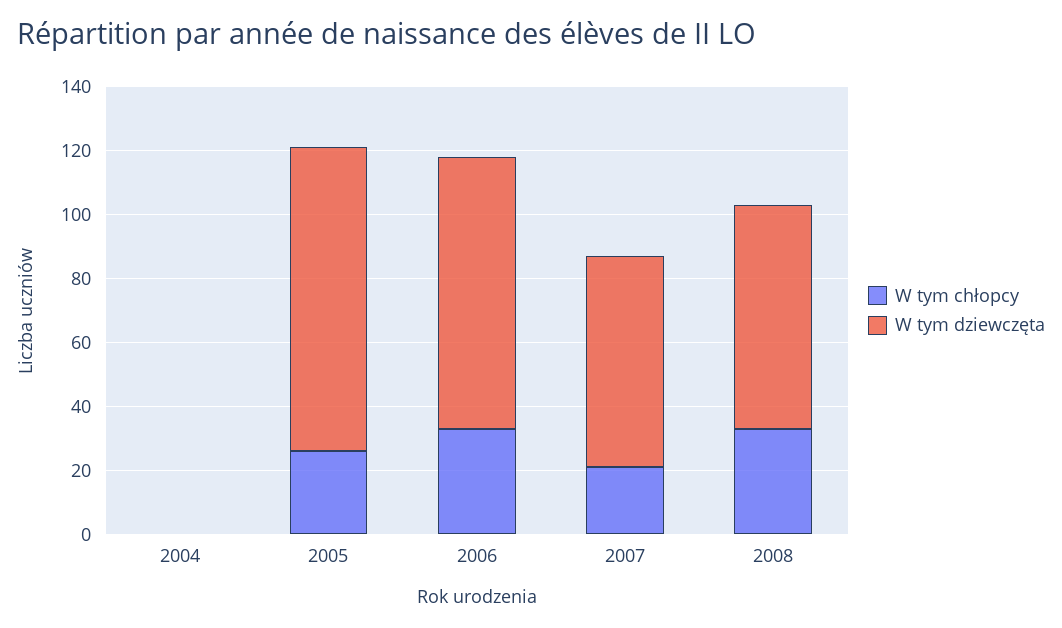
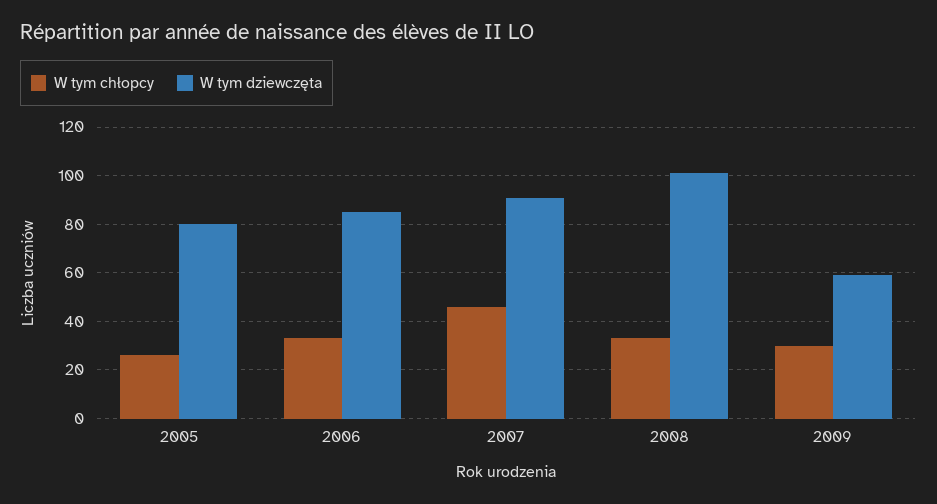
W tym chłopcy, 2004: 0 -> none
W tym dziewczęta, 2004: 0 -> none
W tym dziewczęta, 2005: 95 -> 80
W tym chłopcy, 2007: 20 -> 45
W tym dziewczęta, 2007: 65 -> 90
W tym dziewczęta, 2008: 70 -> 100
W tym chłopcy, 2009: none -> 30
W tym dziewczęta, 2009: none -> 60

